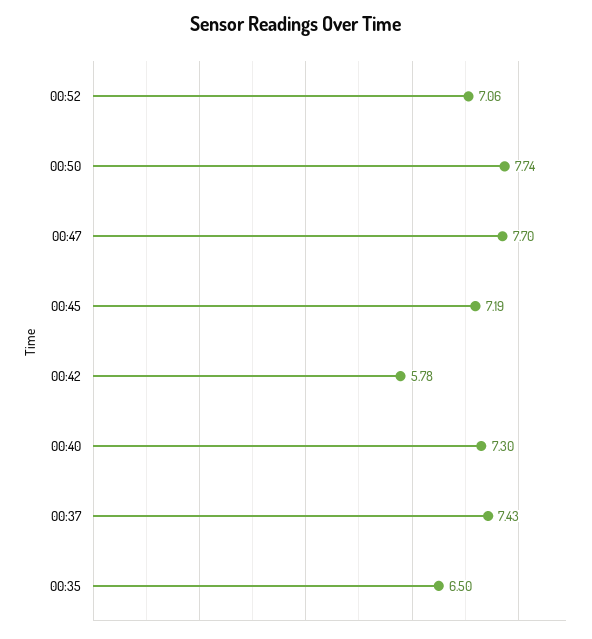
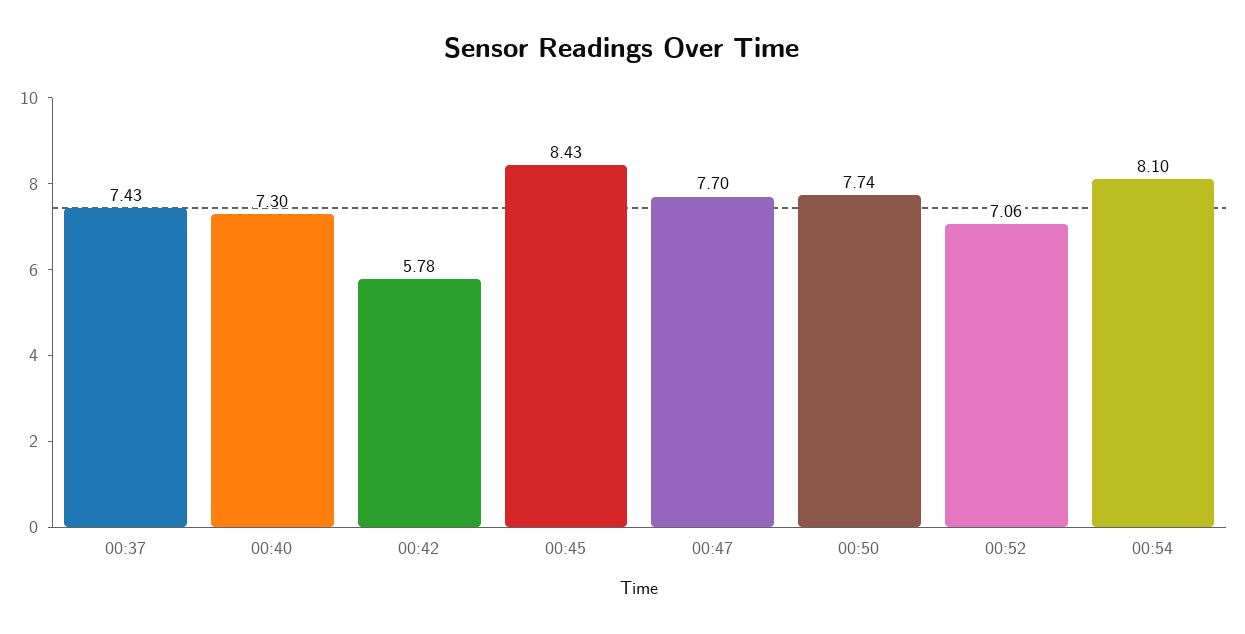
00:45: 7.19 -> 8.43
00:35: 6.5 -> none
00:54: none -> 8.1

